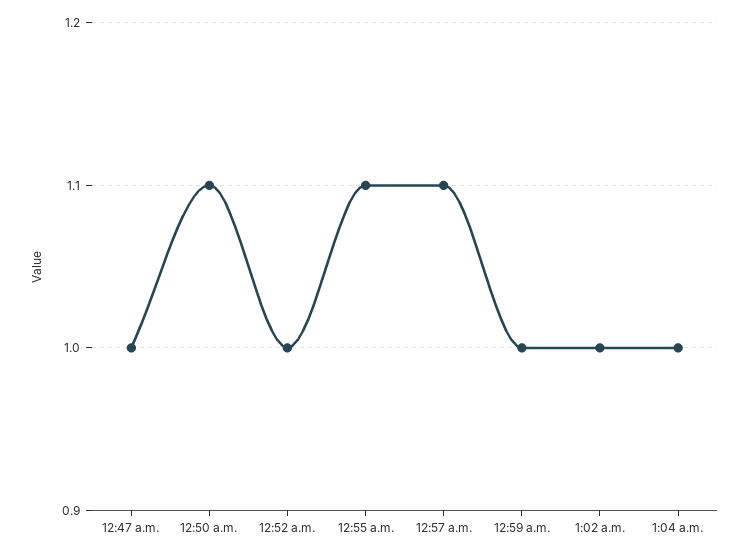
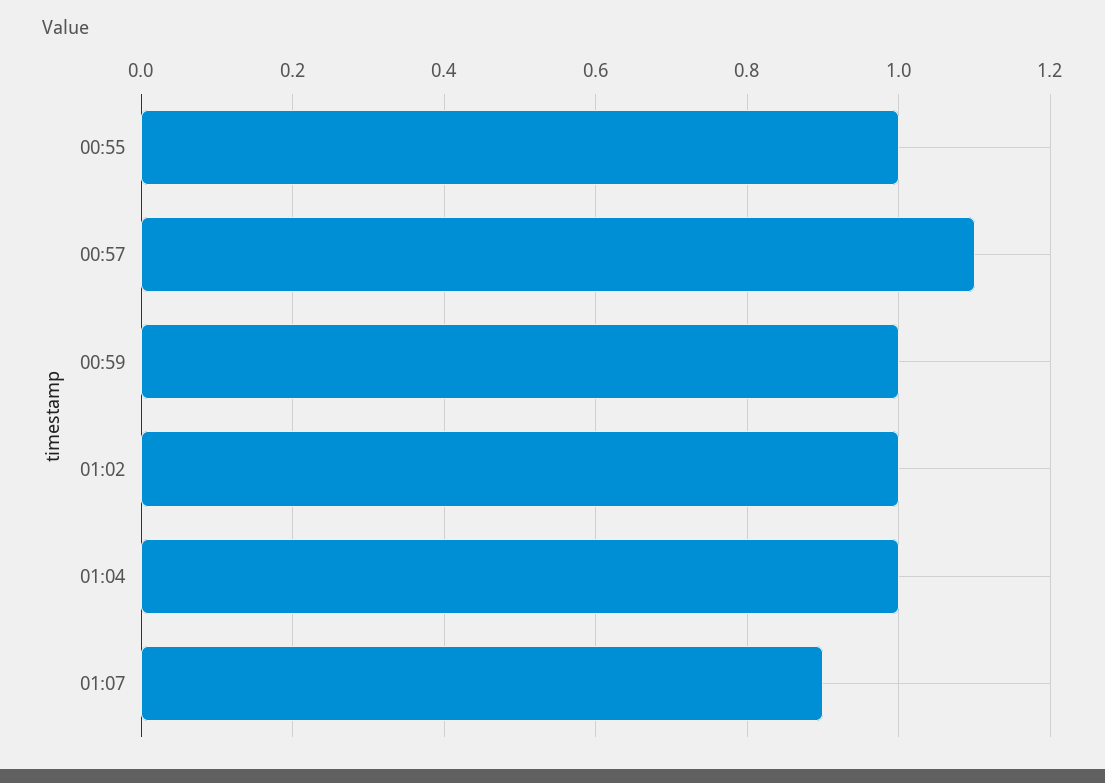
12:47 a.m.: 1 -> none
12:50 a.m.: 1.1 -> none
12:52 a.m.: 1 -> none
12:55 a.m.: 1.1 -> 1
01:07: none -> 0.9

